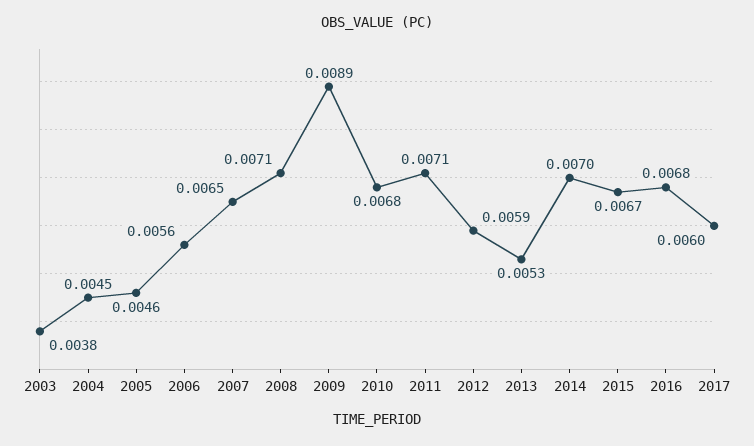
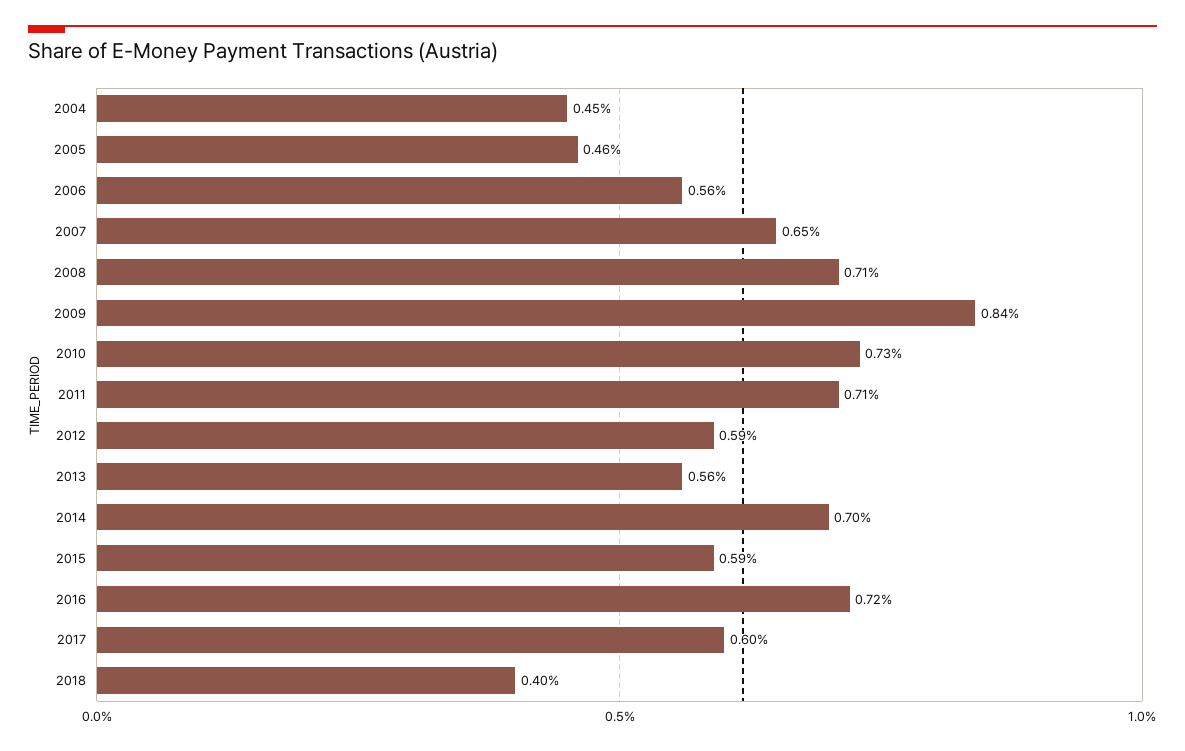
2003: 0.0038 -> none
2009: 0.0089 -> 0.0084
2010: 0.0068 -> 0.0073
2013: 0.0053 -> 0.0056
2015: 0.0067 -> 0.0059
2016: 0.0068 -> 0.0072
2018: none -> 0.004

